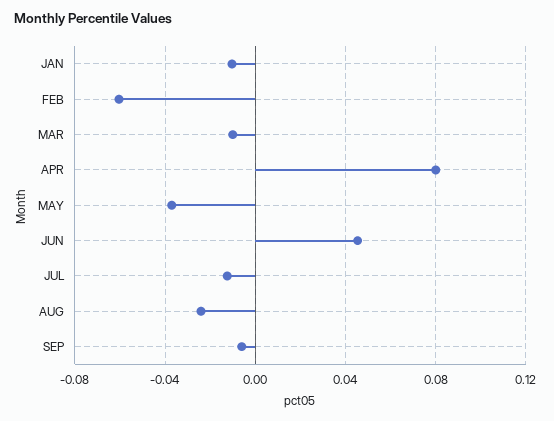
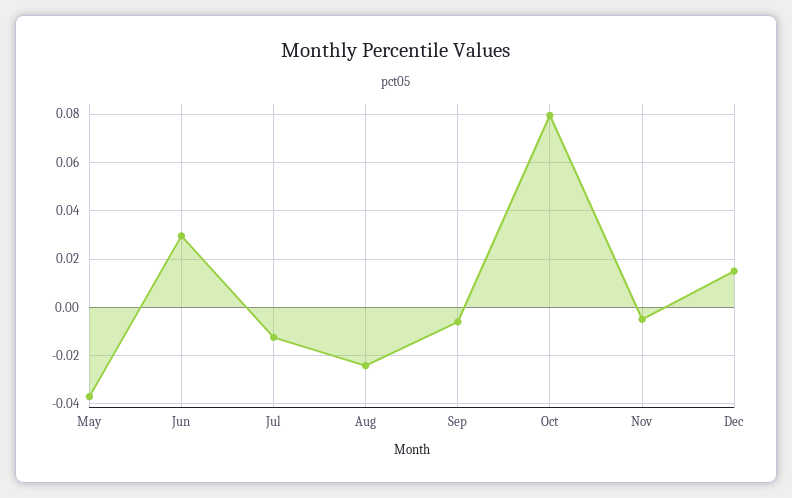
JAN: -0.01 -> none
FEB: -0.06 -> none
MAR: -0.01 -> none
APR: 0.08 -> none
JUN: 0.045 -> 0.03
Oct: none -> 0.08
Nov: none -> -0.005
Dec: none -> 0.015

